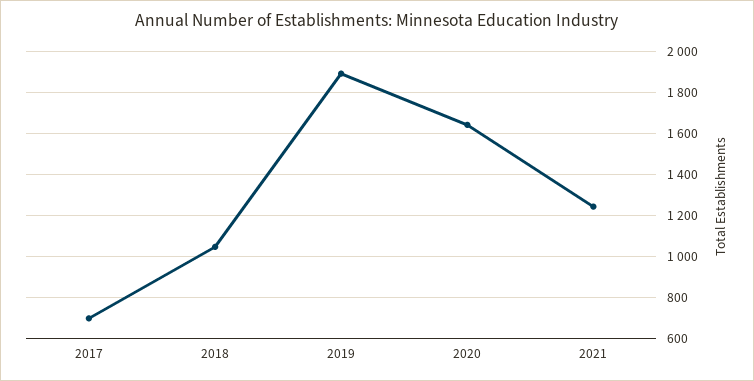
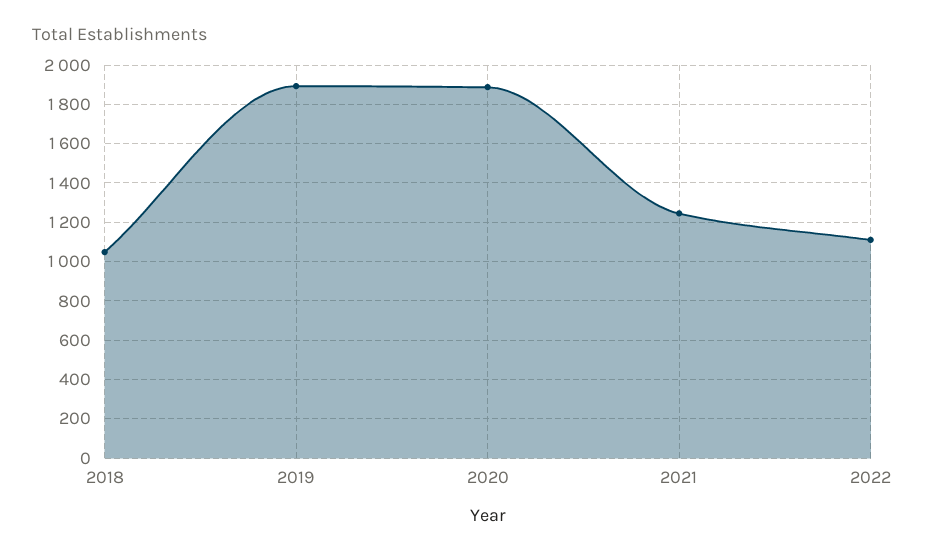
2017: 700 -> none
2020: 1650 -> 1900
2022: none -> 1100

